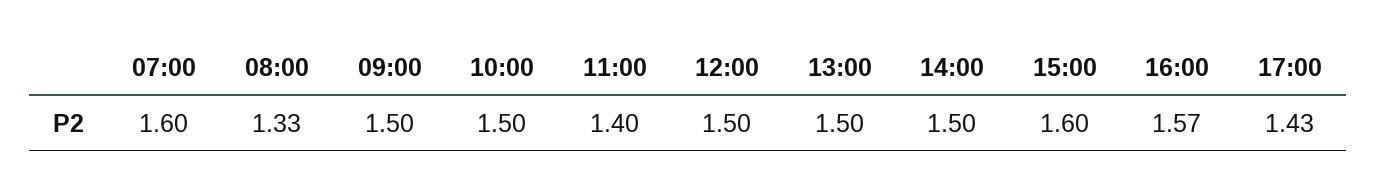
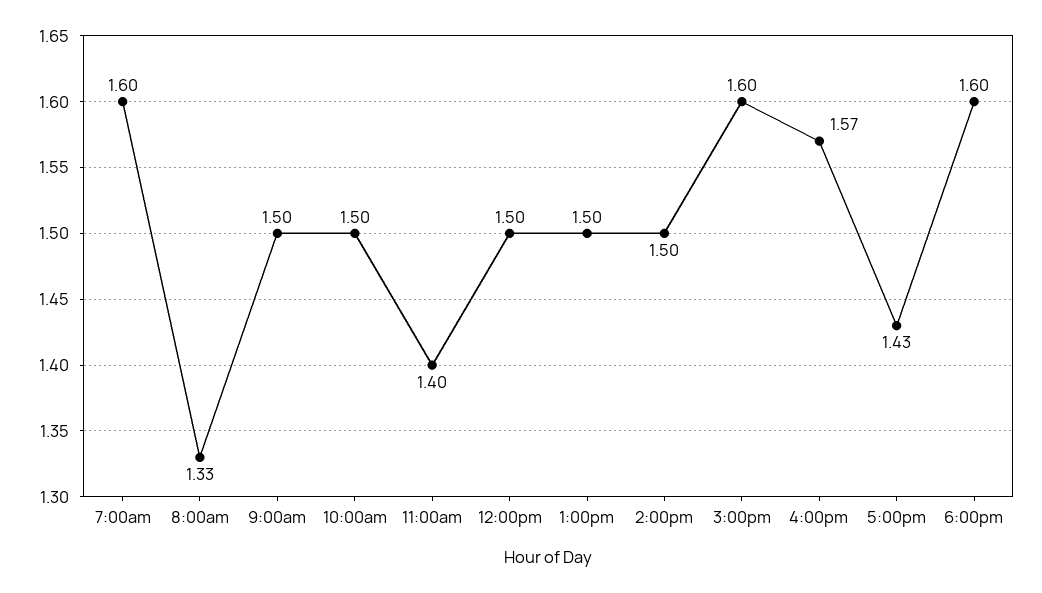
6:00pm: none -> 1.6

